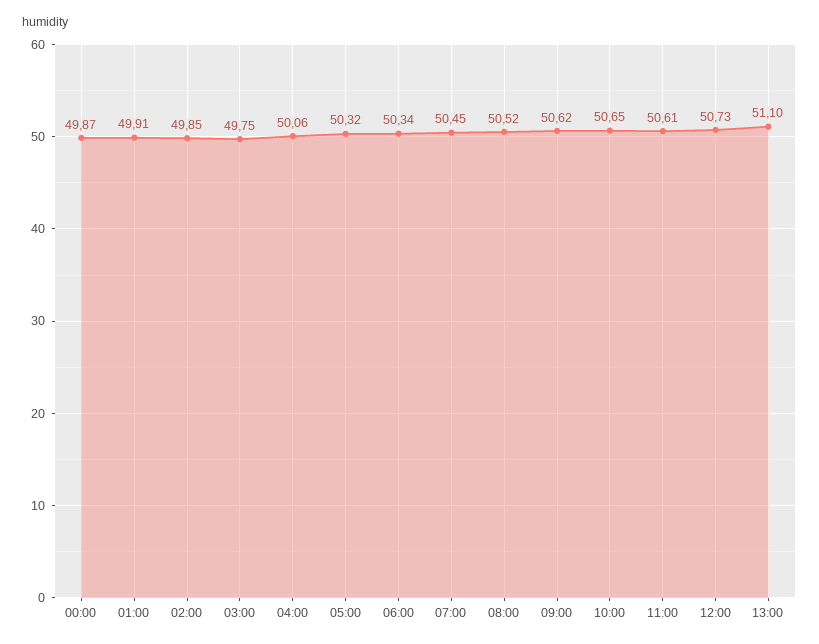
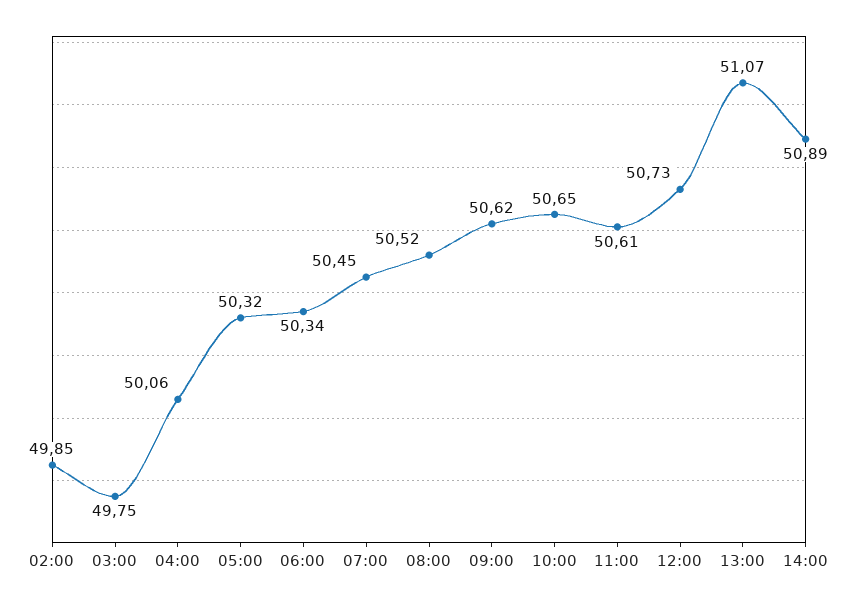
00:00: 49.87 -> none
01:00: 49.91 -> none
13:00: 51.1 -> 51.07
14:00: none -> 50.89

